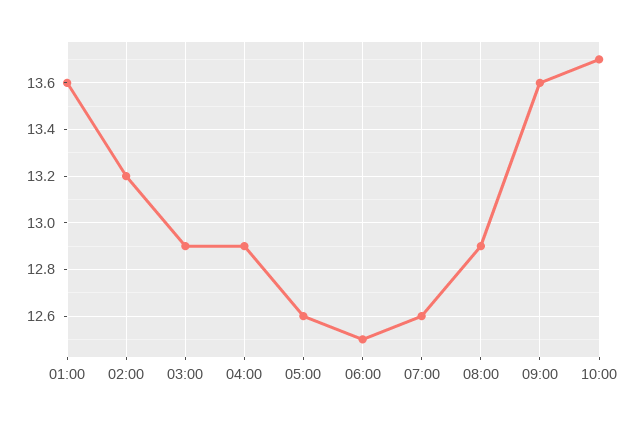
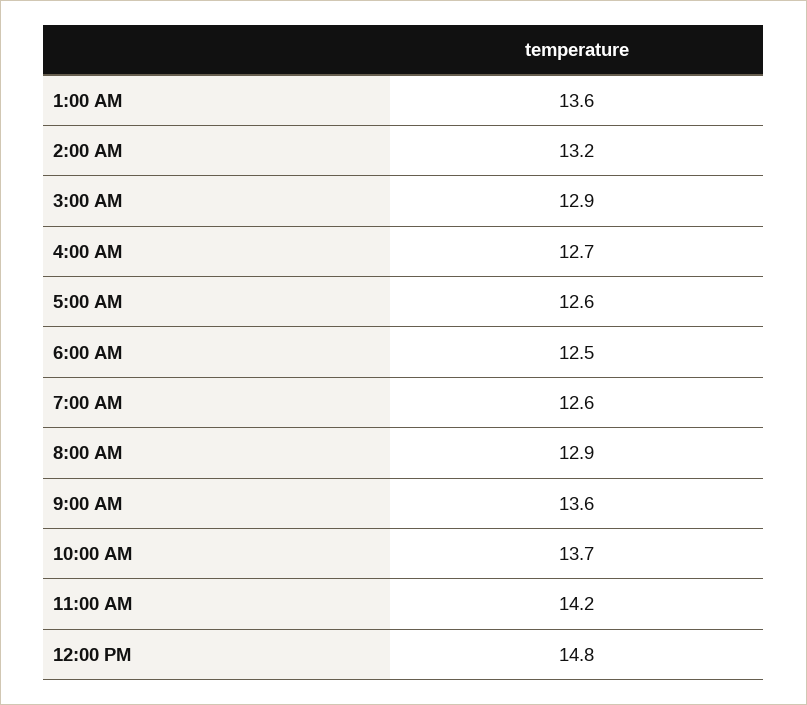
04:00: 12.9 -> 12.7
11:00 AM: none -> 14.2
12:00 PM: none -> 14.8

